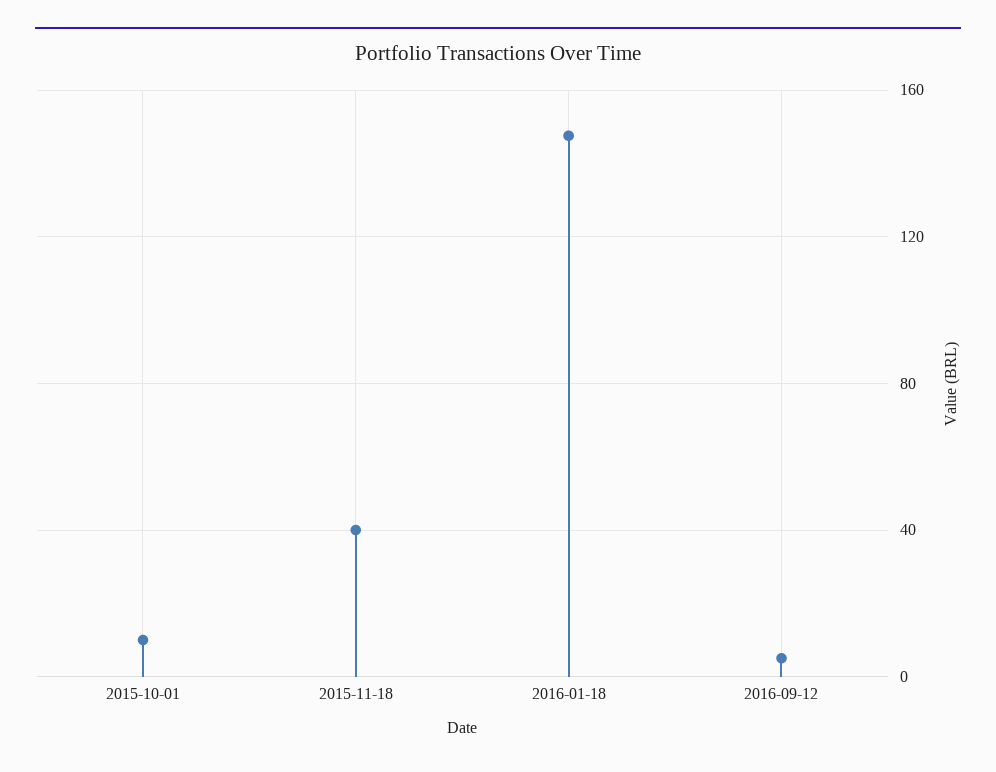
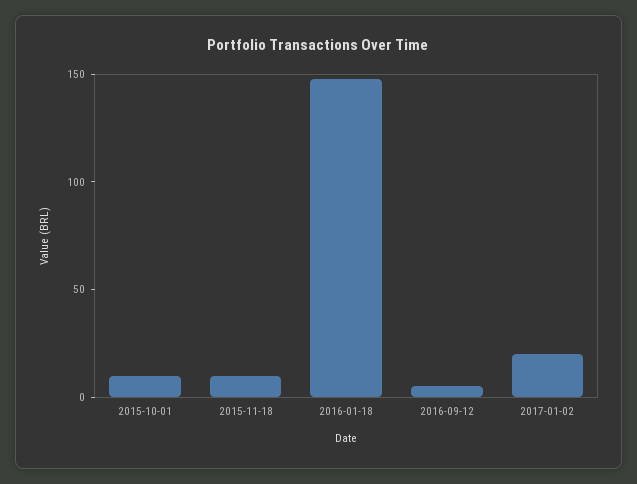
2015-11-18: 40 -> 10
2017-01-02: none -> 20

